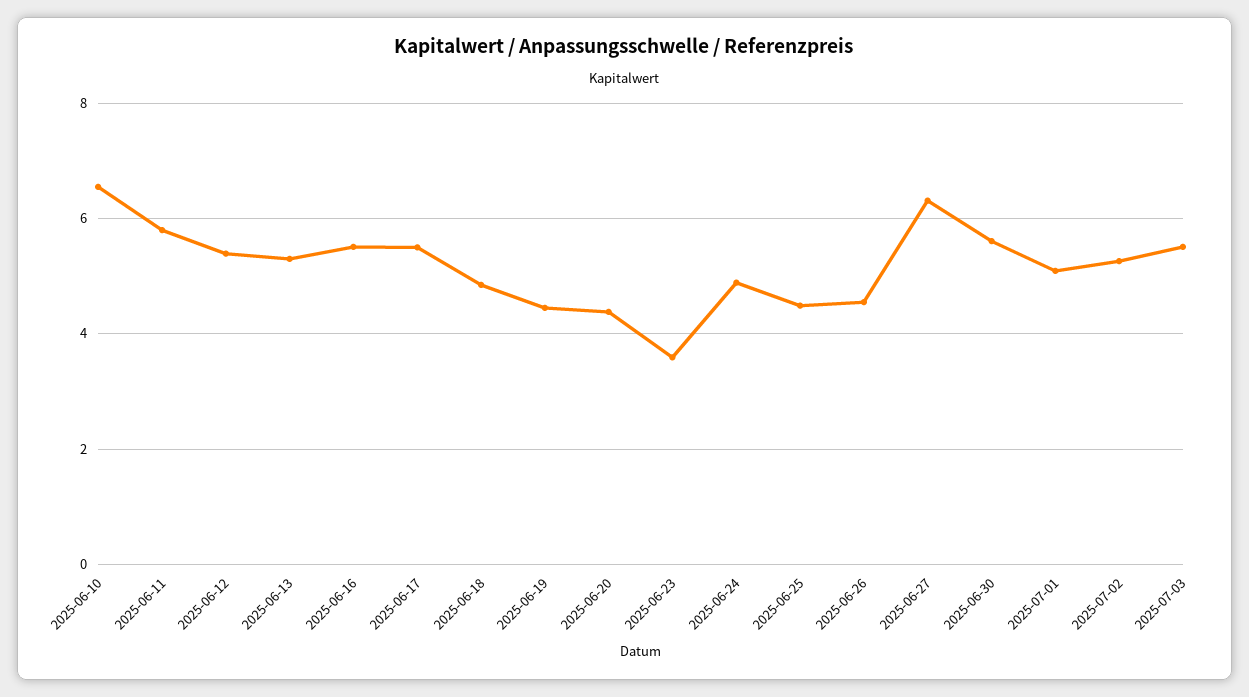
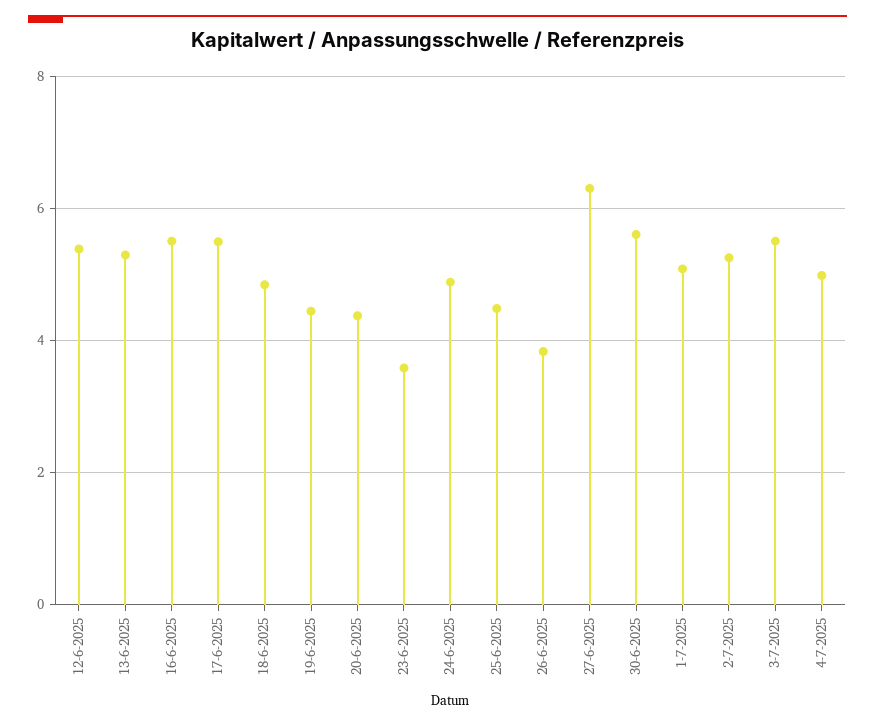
2025-06-10: 6.6 -> none
2025-06-11: 5.8 -> none
2025-06-26: 4.6 -> 3.8
4-7-2025: none -> 5

